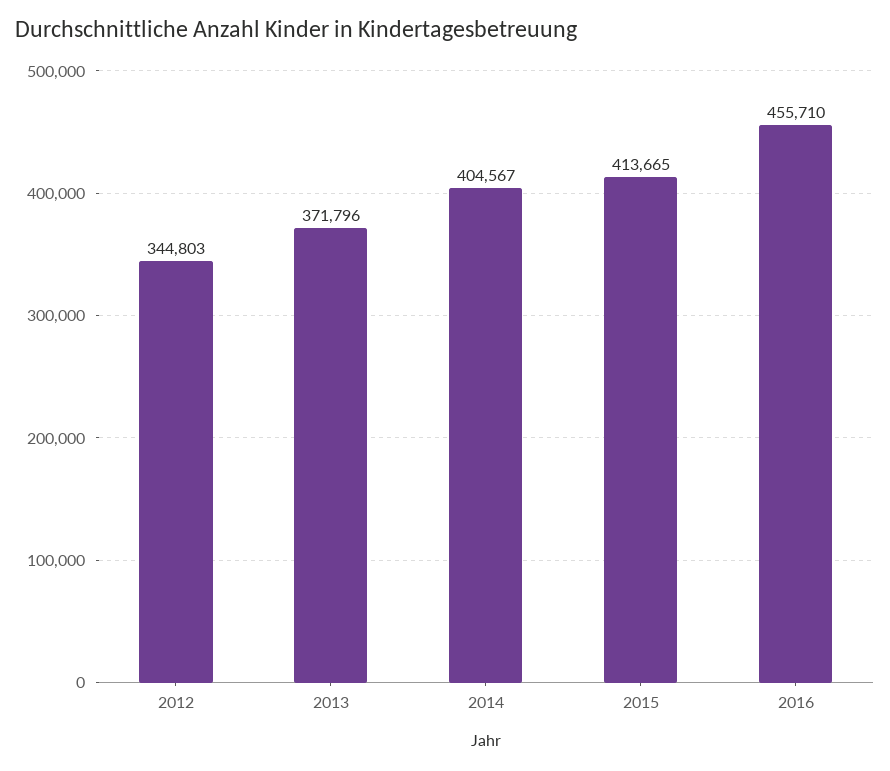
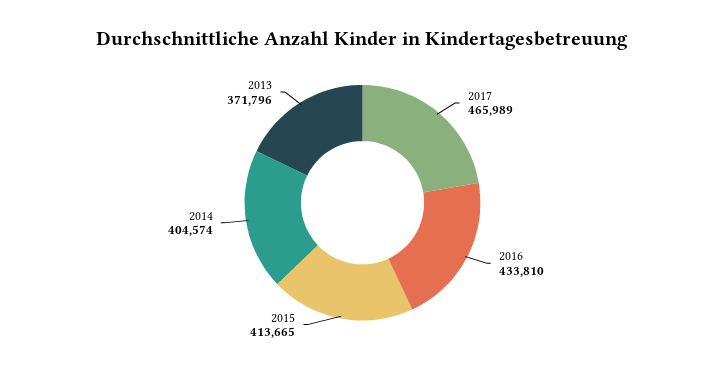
2012: 344803 -> none
2014: 404567 -> 404574
2016: 455710 -> 433810
2017: none -> 465989

